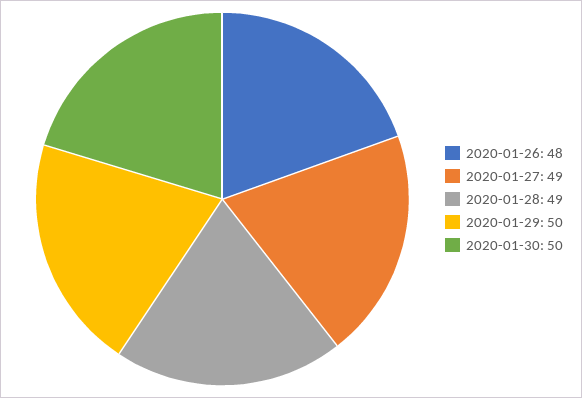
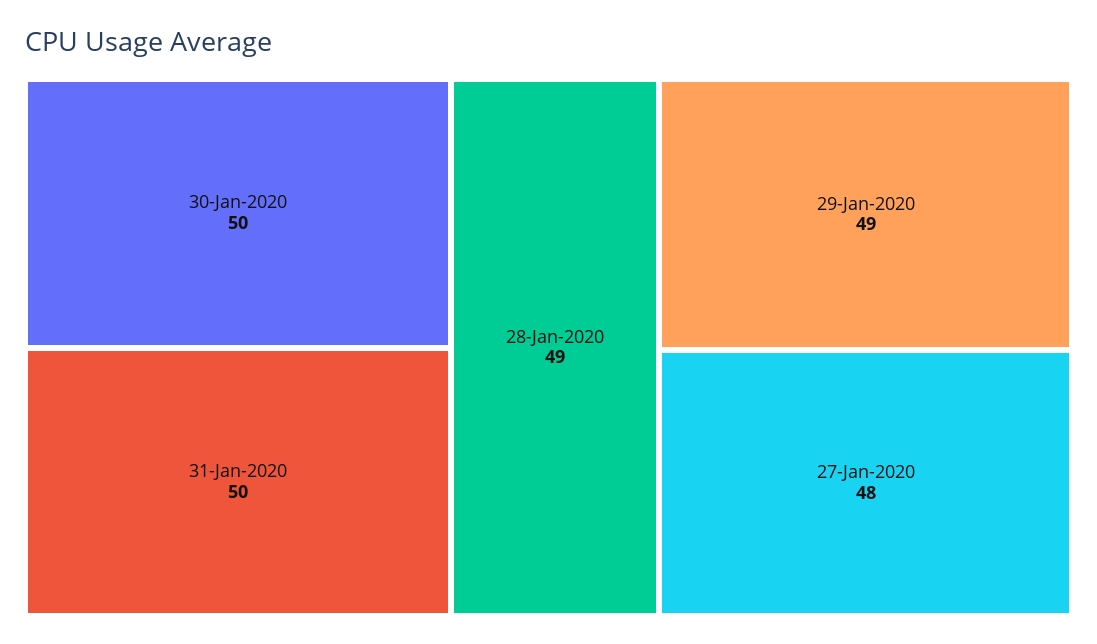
2020-01-26: 48 -> none
2020-01-27: 49 -> 48
2020-01-29: 50 -> 49
31-Jan-2020: none -> 50

